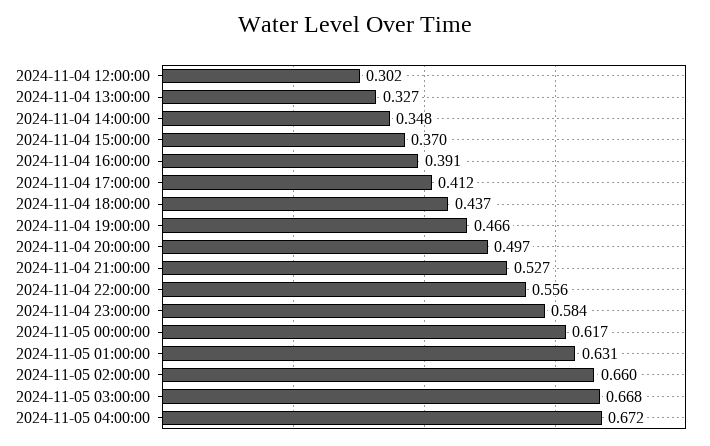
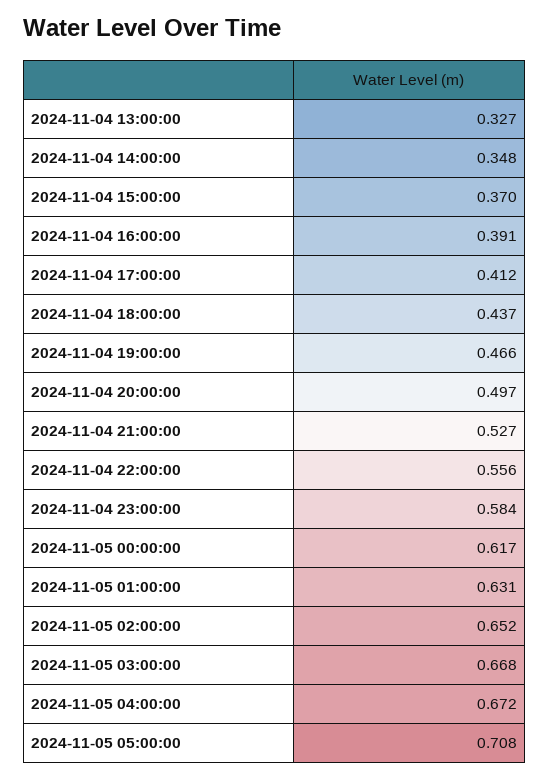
2024-11-04 12:00:00: 0.302 -> none
2024-11-05 02:00:00: 0.66 -> 0.652
2024-11-05 05:00:00: none -> 0.708

